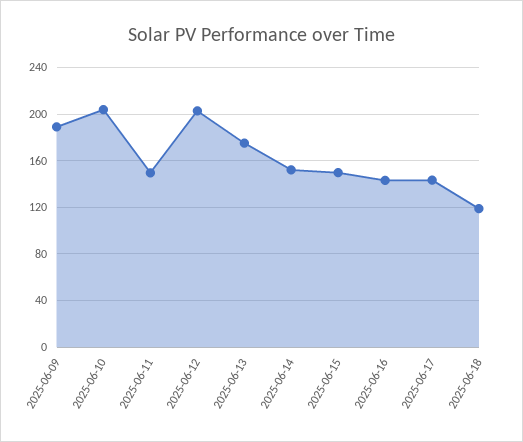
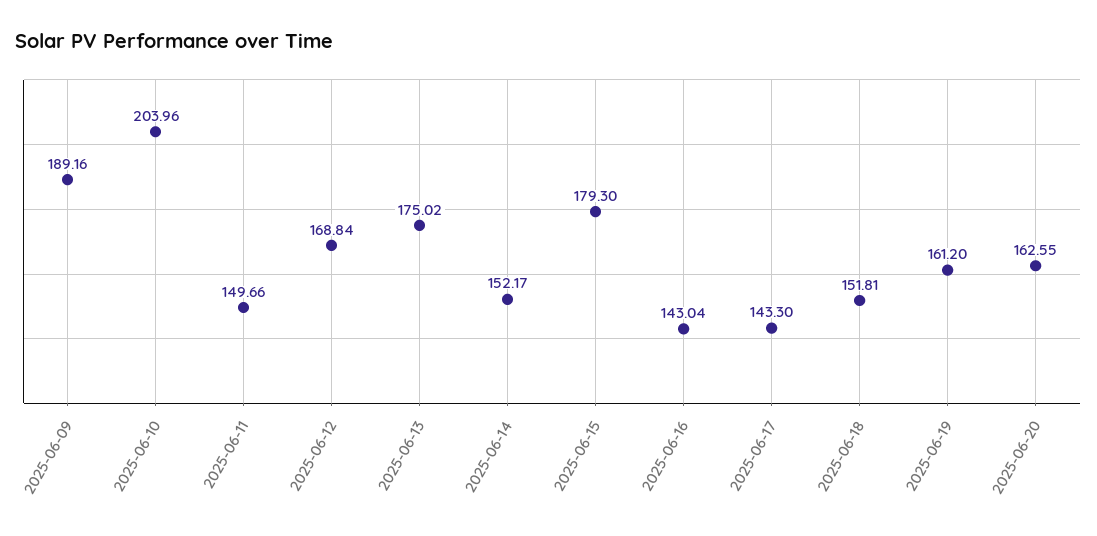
2025-06-12: 200 -> 168.84
2025-06-15: 150 -> 179.3
2025-06-18: 120 -> 151.81
2025-06-19: none -> 161.2
2025-06-20: none -> 162.55

